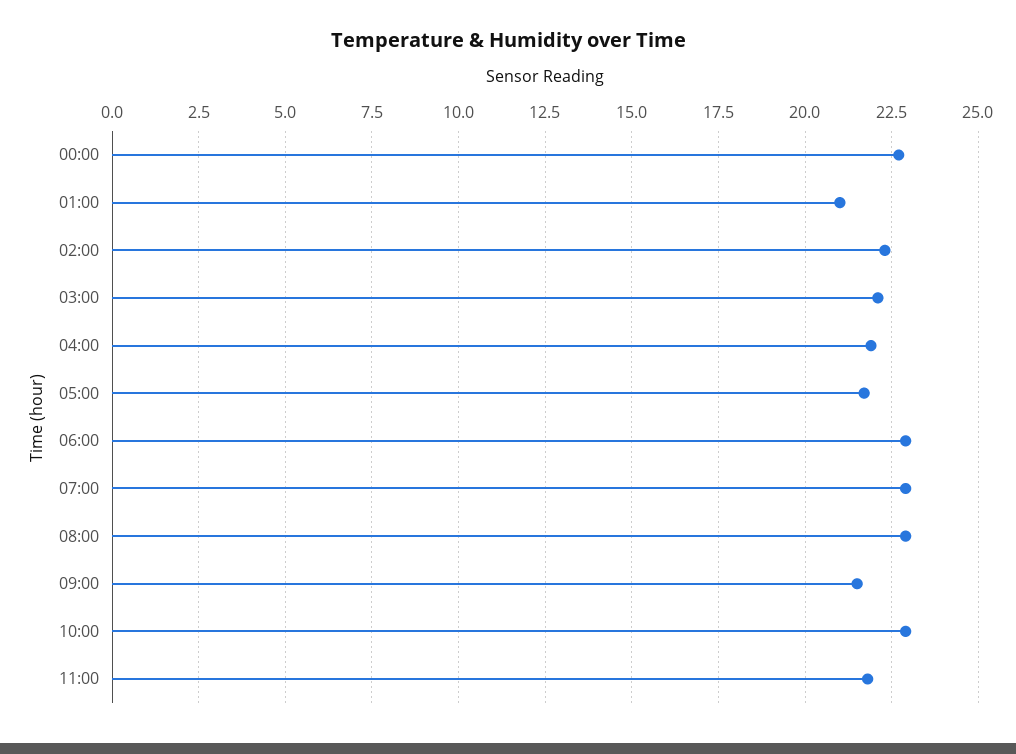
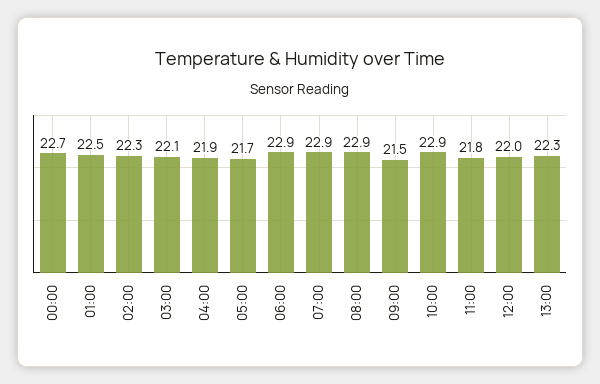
01:00: 21 -> 22.5
12:00: none -> 22
13:00: none -> 22.3

